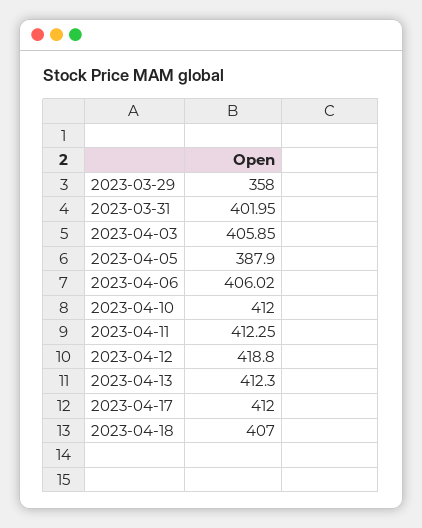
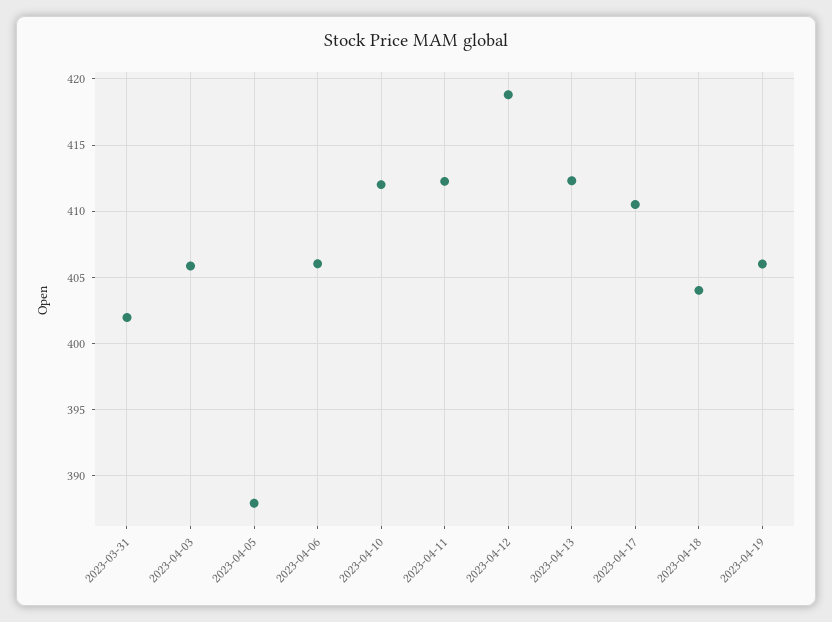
2023-03-29: 358 -> none
2023-04-17: 412 -> 410.5
2023-04-18: 407 -> 404
2023-04-19: none -> 406

